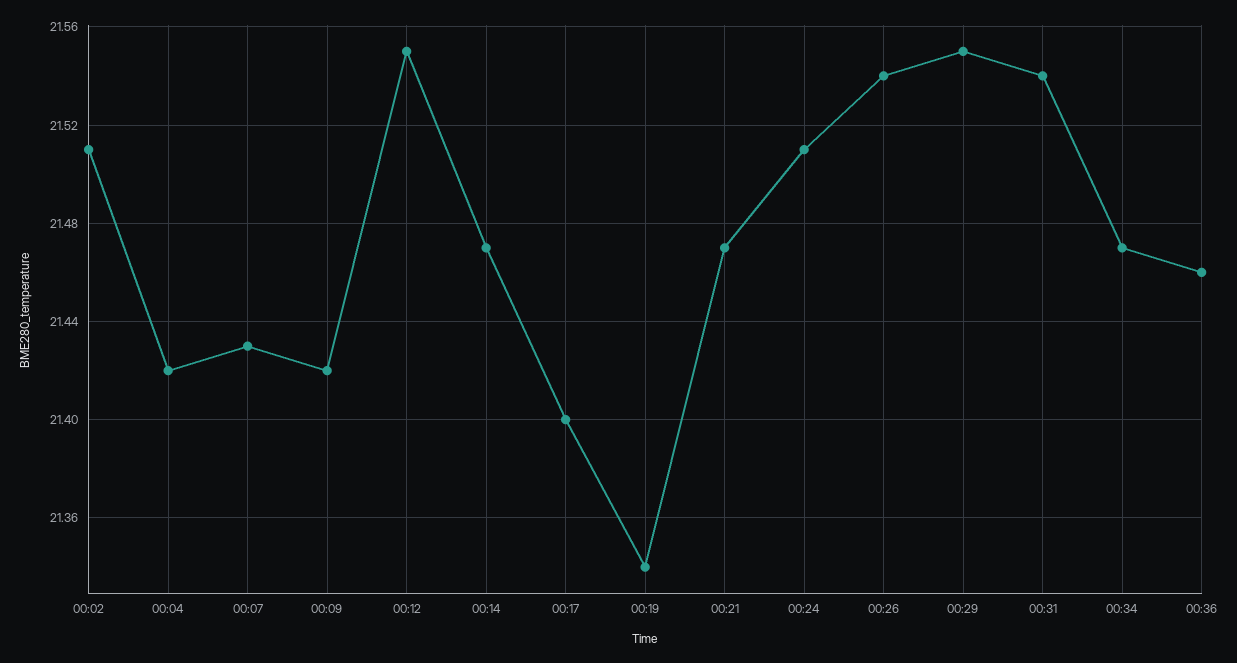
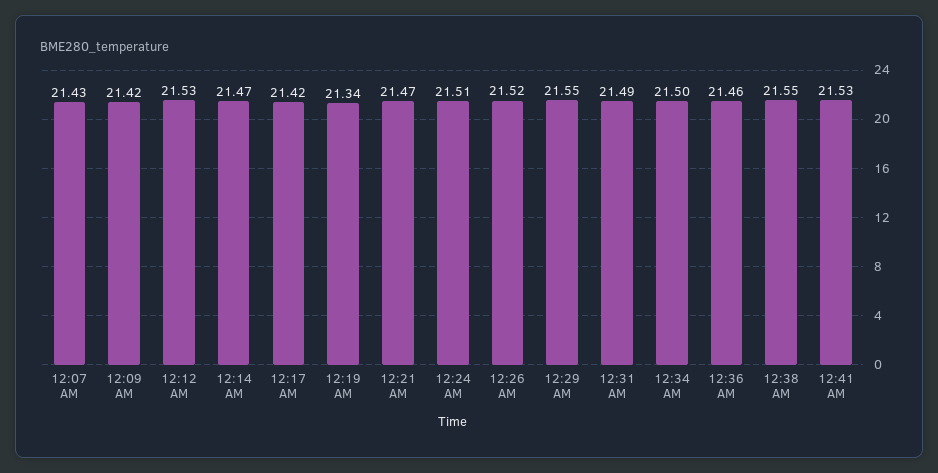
00:02: 21.51 -> none
00:04: 21.42 -> none
00:12: 21.55 -> 21.53
00:17: 21.4 -> 21.42
00:26: 21.54 -> 21.52
00:31: 21.54 -> 21.49
00:34: 21.47 -> 21.5
12:38 AM: none -> 21.55
12:41 AM: none -> 21.53

